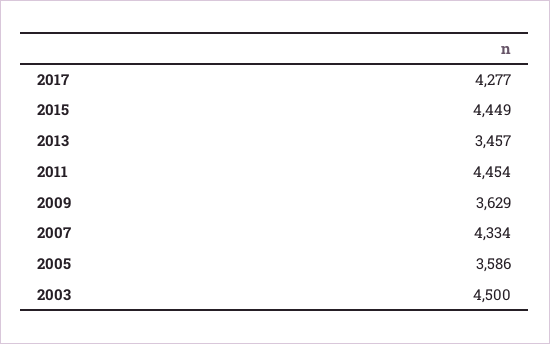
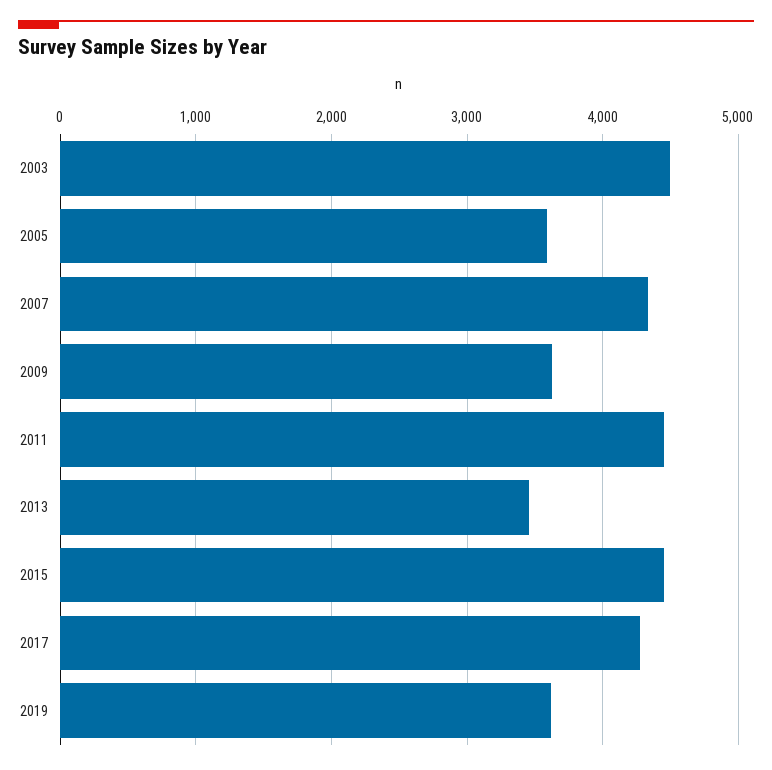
2019: none -> 3600

